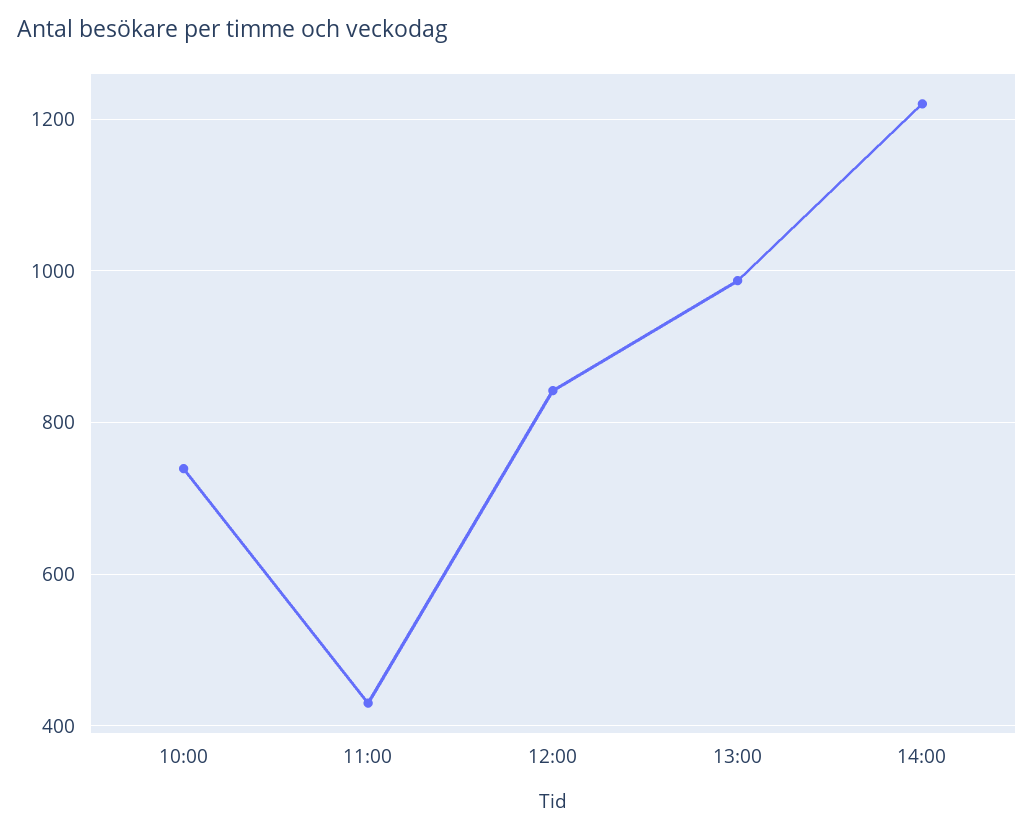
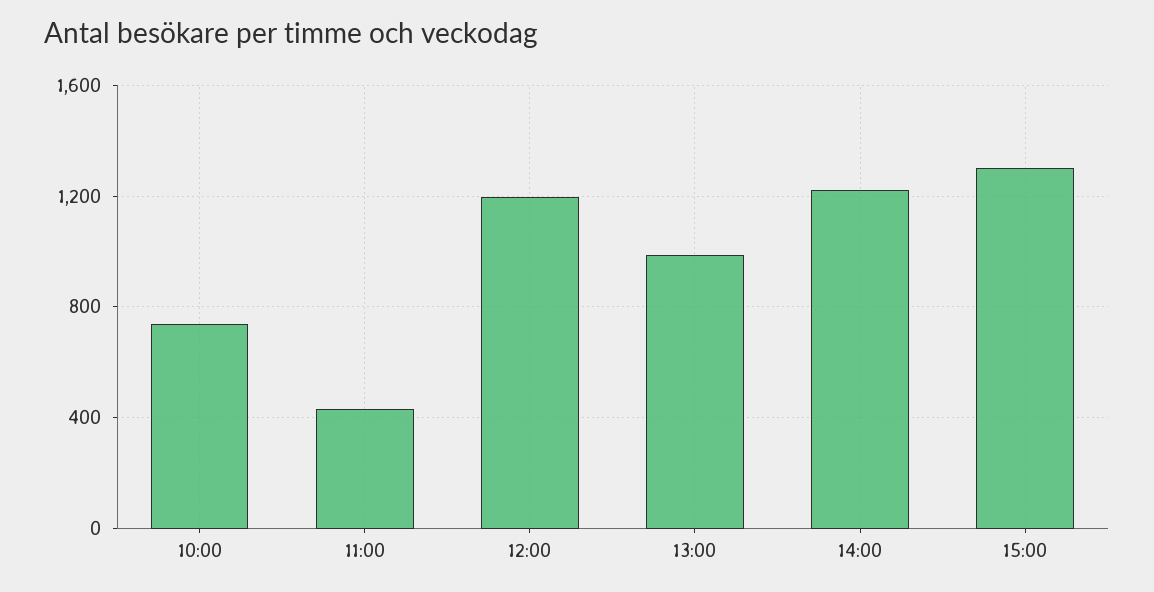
12:00: 840 -> 1200
15:00: none -> 1300

